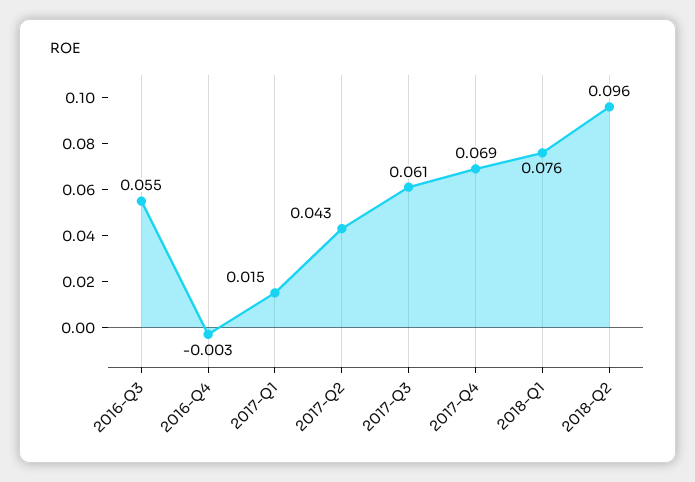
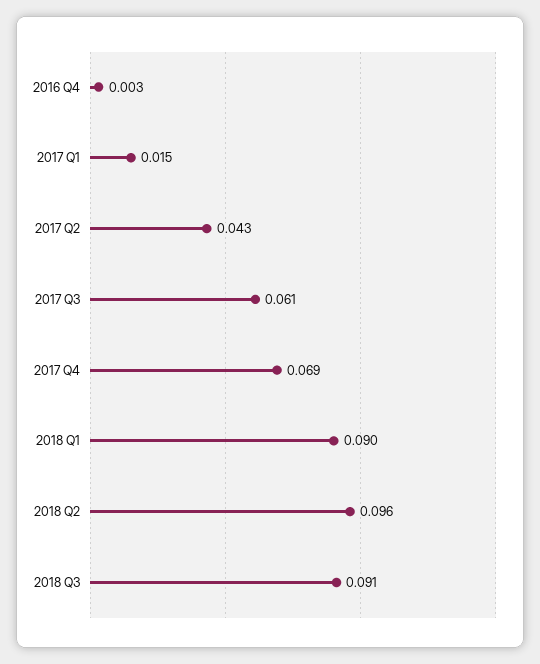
2016-Q3: 0.055 -> none
2016-Q4: -0.003 -> 0.003
2018-Q1: 0.076 -> 0.09
2018 Q3: none -> 0.091

